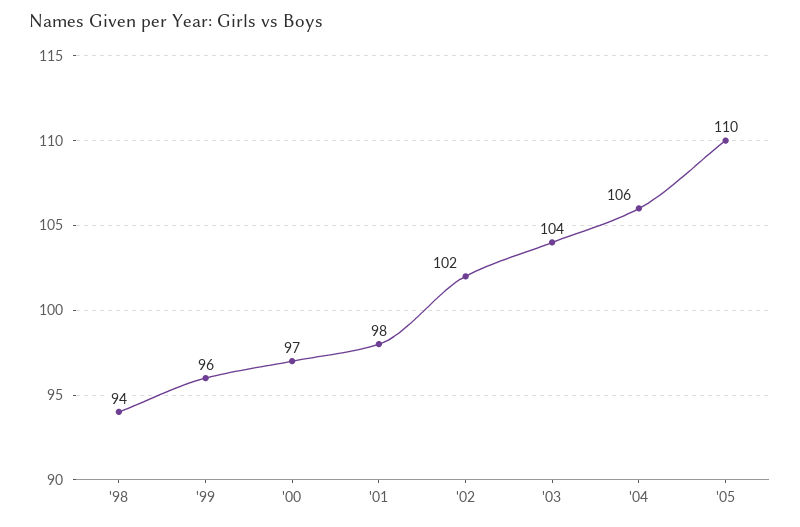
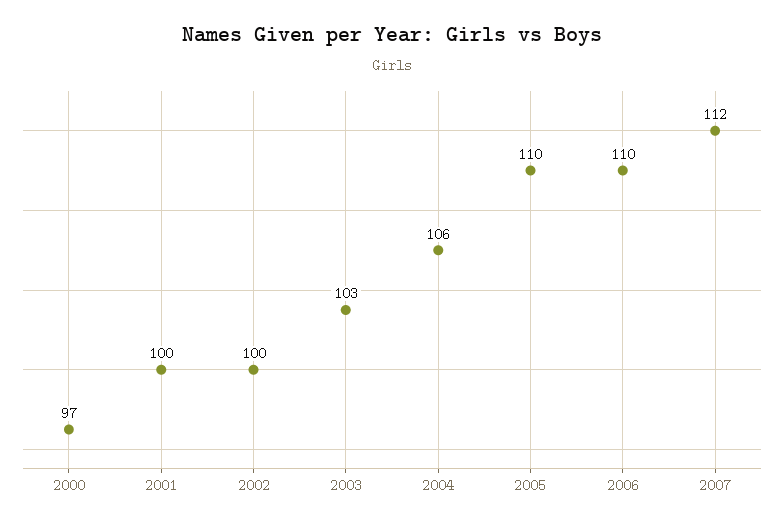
'98: 94 -> none
'99: 96 -> none
'01: 98 -> 100
'02: 102 -> 100
'03: 104 -> 103
2006: none -> 110
2007: none -> 112

